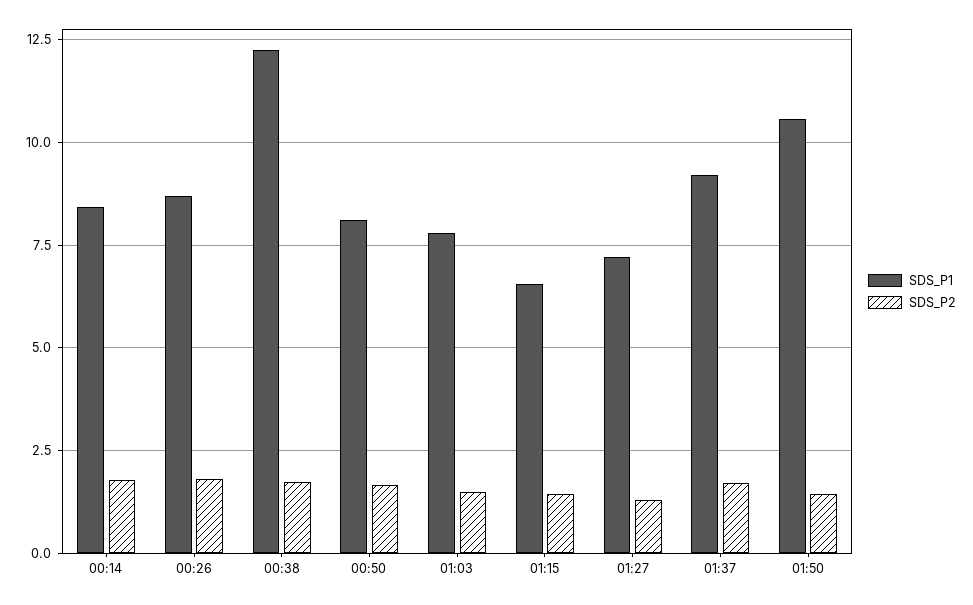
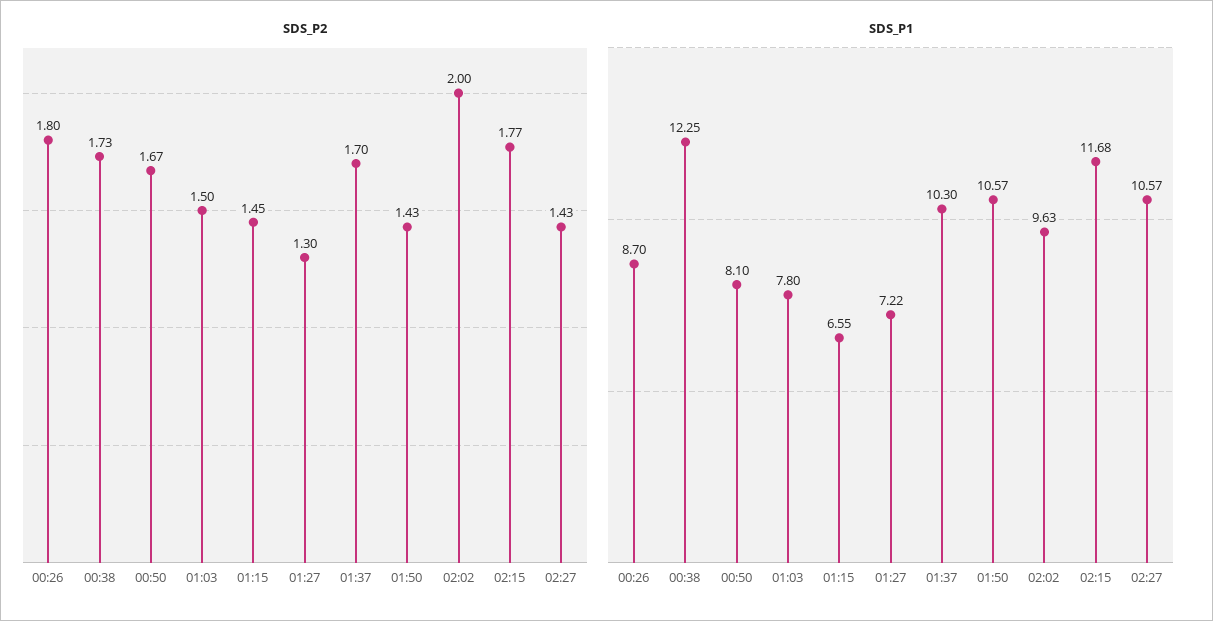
SDS_P1, 00:14: 8.5 -> none
SDS_P2, 00:14: 1.75 -> none
SDS_P1, 01:37: 9.25 -> 10.3
SDS_P2, 02:02: none -> 2
SDS_P2, 02:15: none -> 1.77
SDS_P2, 02:27: none -> 1.43
SDS_P1, 02:02: none -> 9.63
SDS_P1, 02:15: none -> 11.68
SDS_P1, 02:27: none -> 10.57

